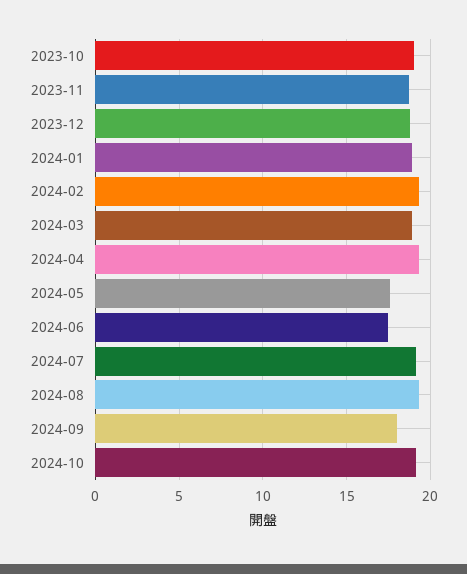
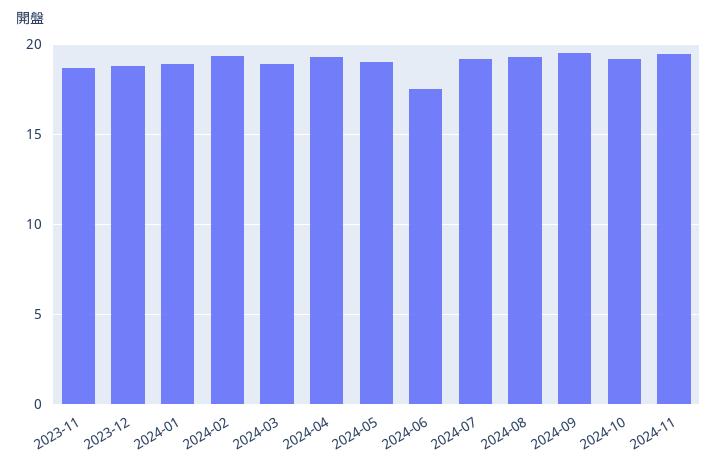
2023-10: 19 -> none
2024-05: 17.5 -> 19
2024-09: 18 -> 19.5
2024-11: none -> 19.5

